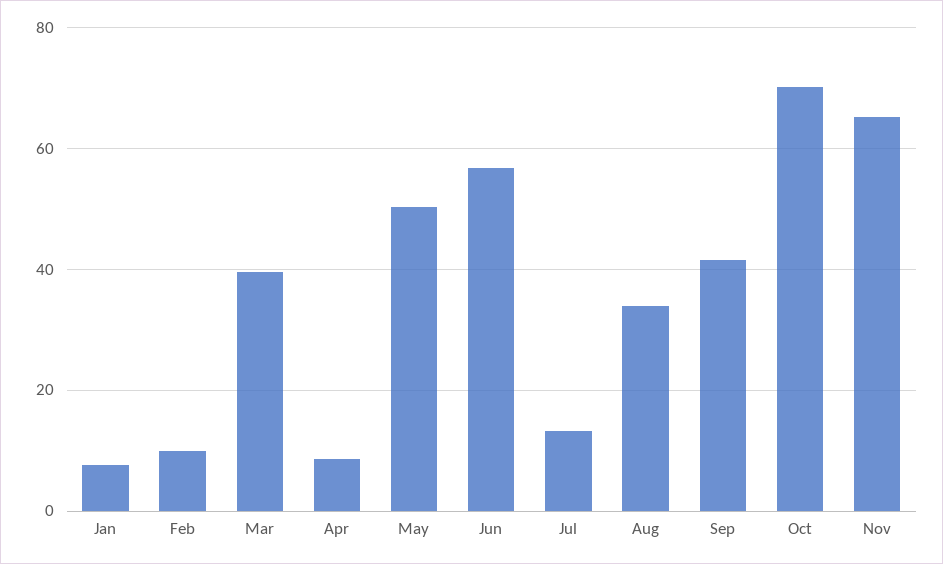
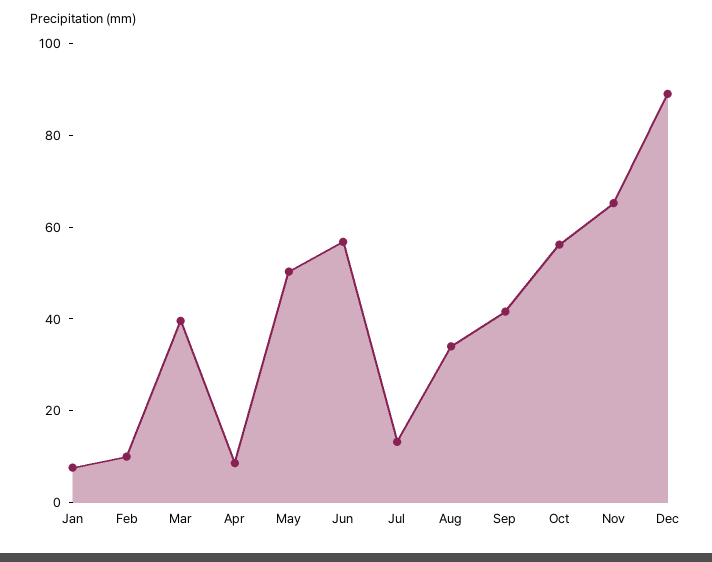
Oct: 70 -> 55
Dec: none -> 90

